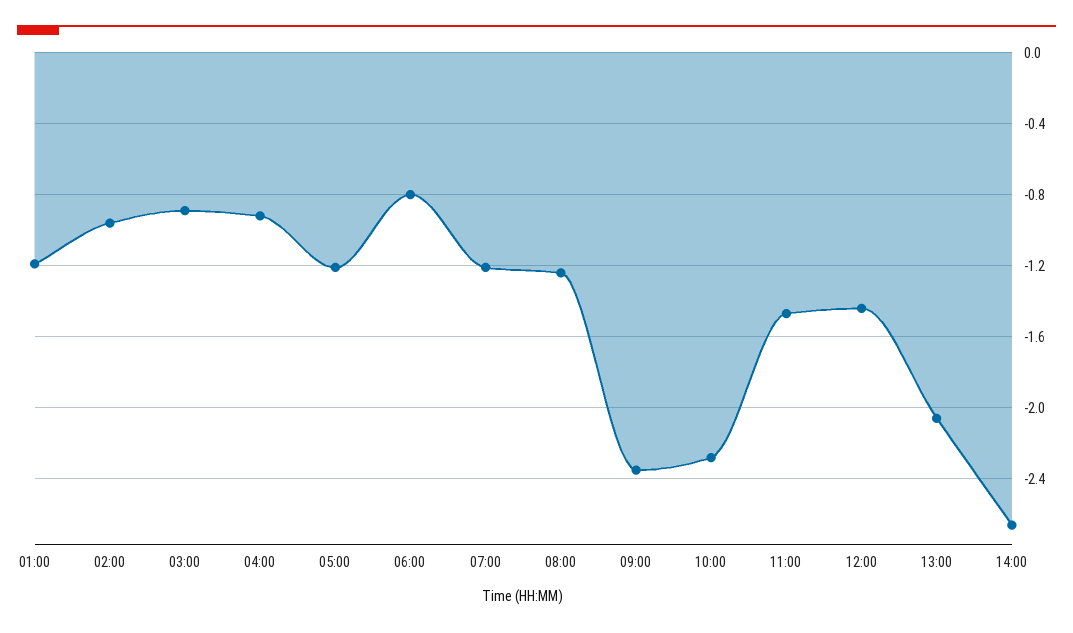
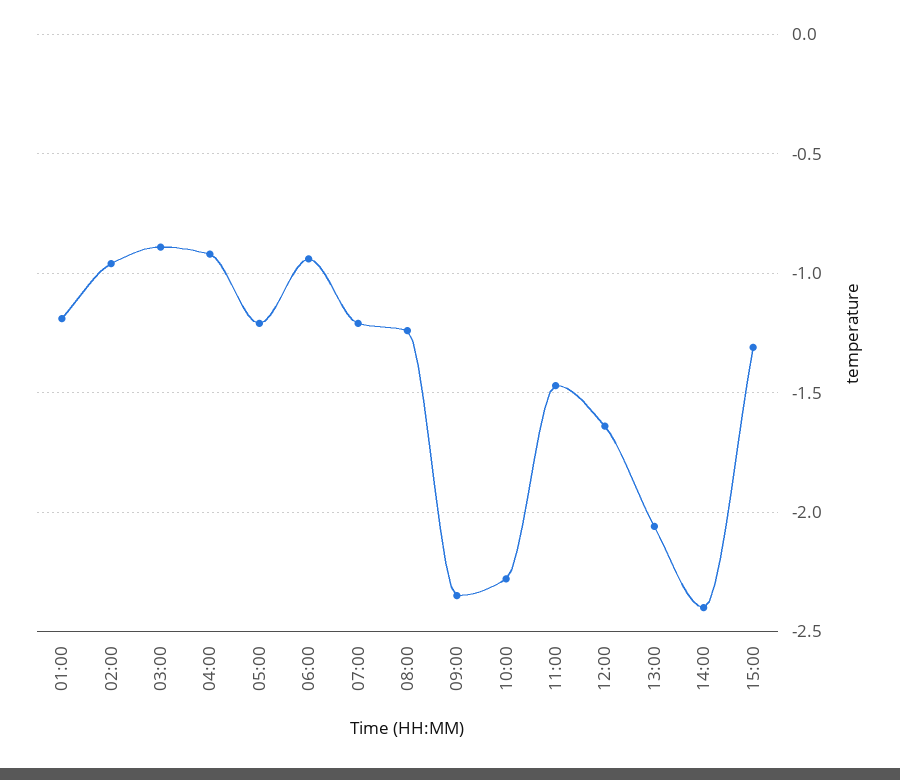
06:00: -0.8 -> -0.95
12:00: -1.45 -> -1.65
14:00: -2.65 -> -2.4
15:00: none -> -1.3

